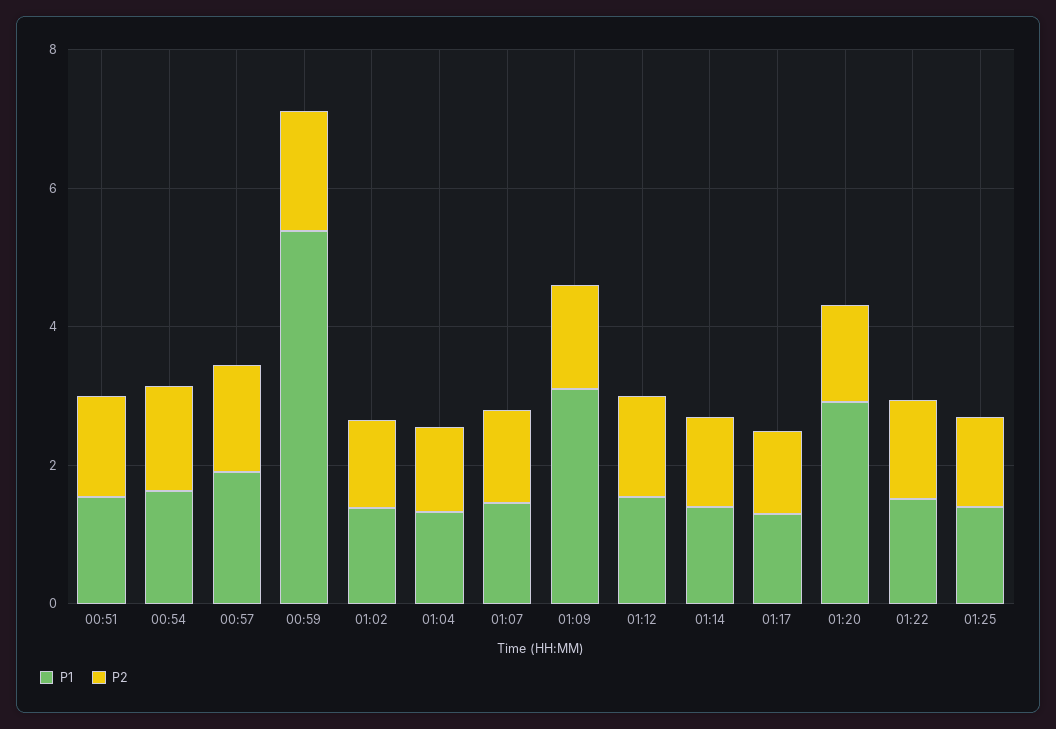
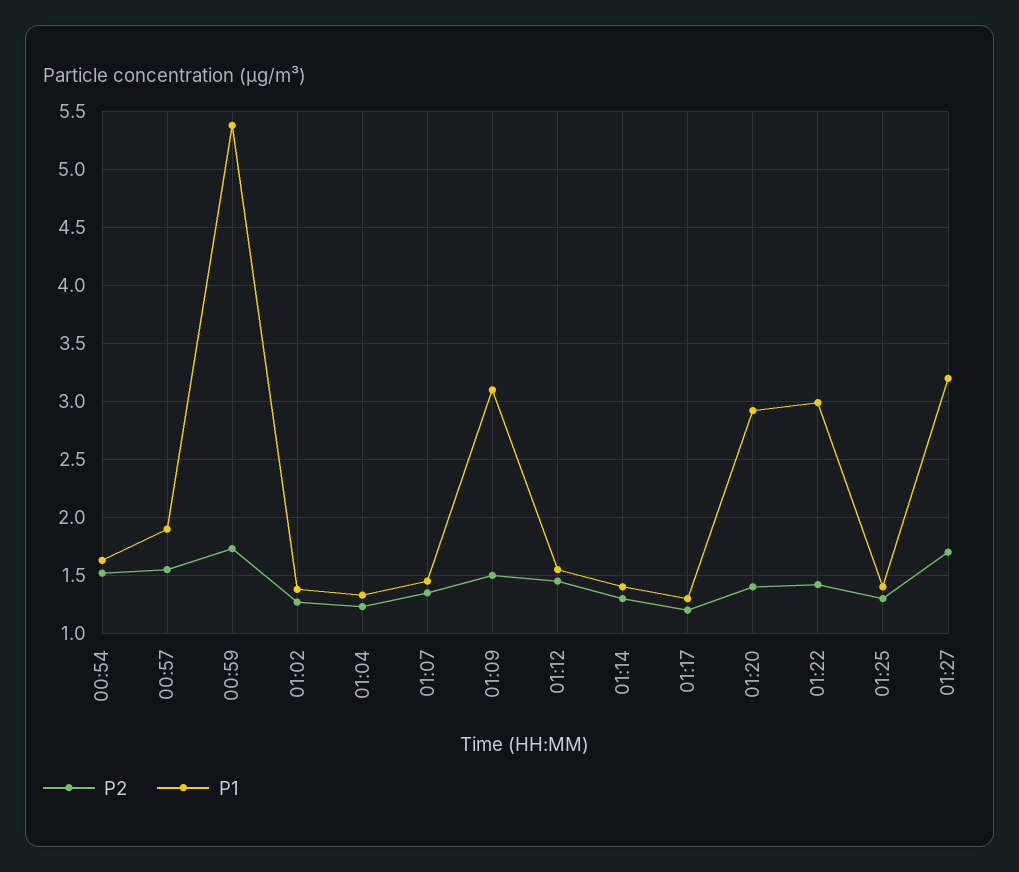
P1, 00:51: 1.5 -> none
P2, 00:51: 1.5 -> none
P1, 01:22: 1.5 -> 3
P2, 01:27: none -> 1.7
P1, 01:27: none -> 3.2

